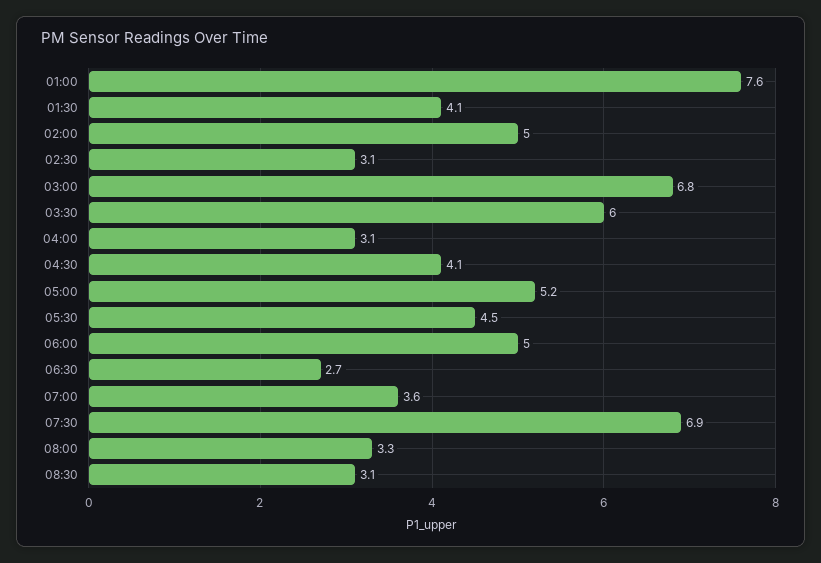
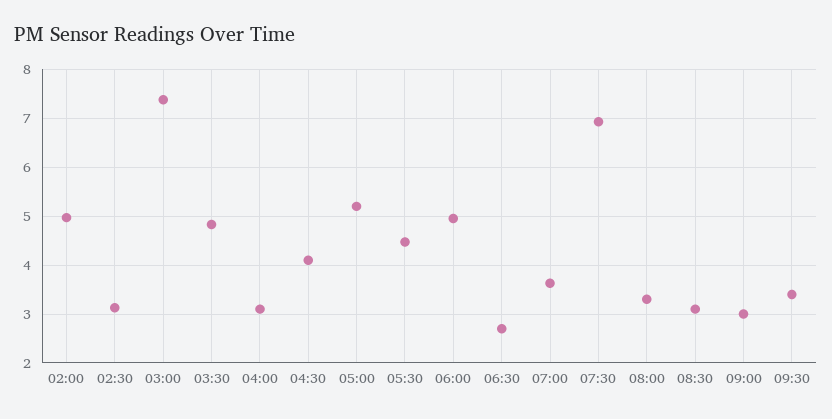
01:00: 7.6 -> none
01:30: 4.1 -> none
03:00: 6.8 -> 7.4
03:30: 6 -> 4.8
09:00: none -> 3
09:30: none -> 3.4

